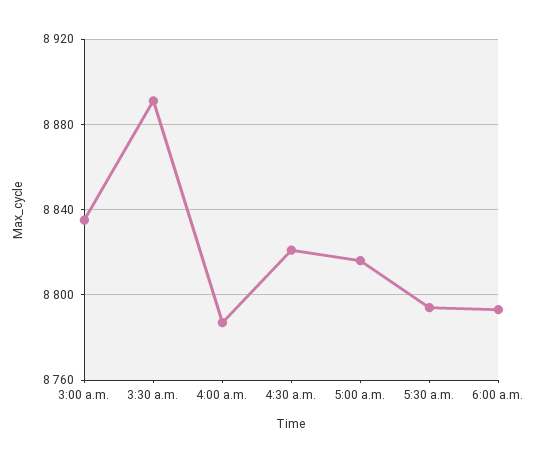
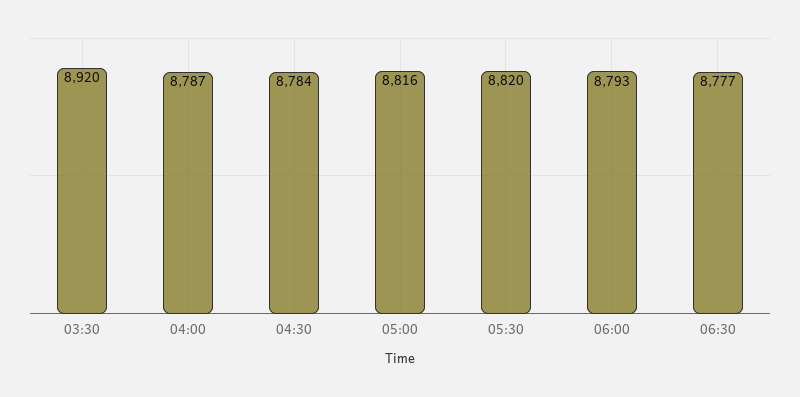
3:00 a.m.: 8835 -> none
3:30 a.m.: 8890 -> 8920
4:30 a.m.: 8820 -> 8784
5:30 a.m.: 8795 -> 8820
06:30: none -> 8777

